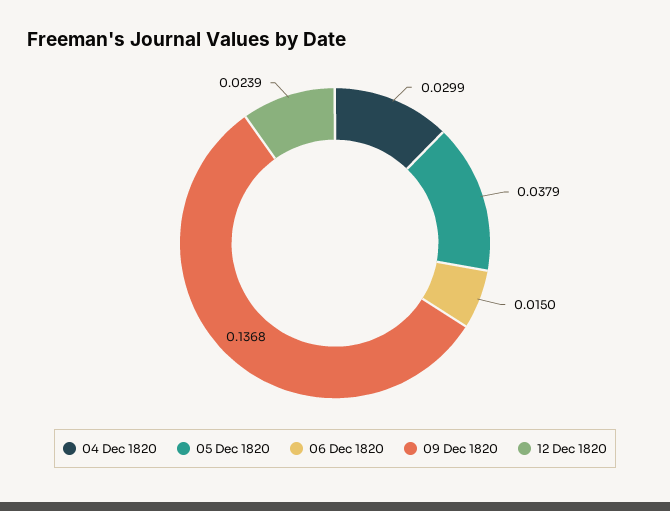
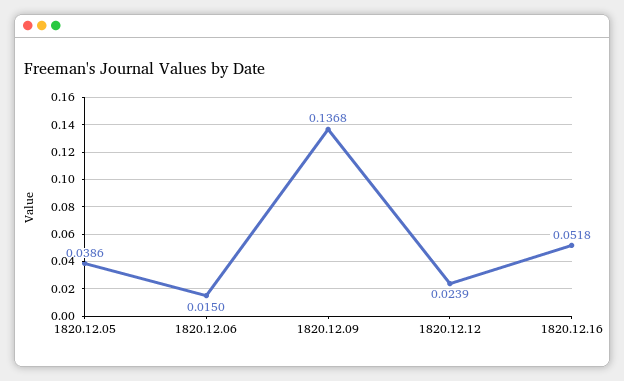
04 Dec 1820: 0.0299 -> none
05 Dec 1820: 0.0379 -> 0.0386
1820.12.16: none -> 0.0518

